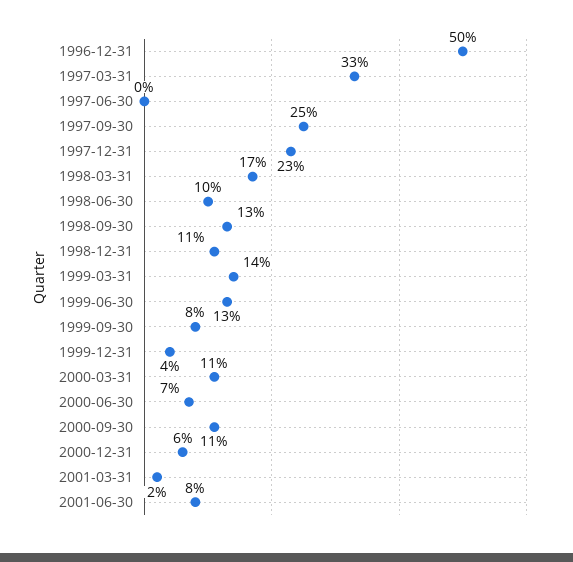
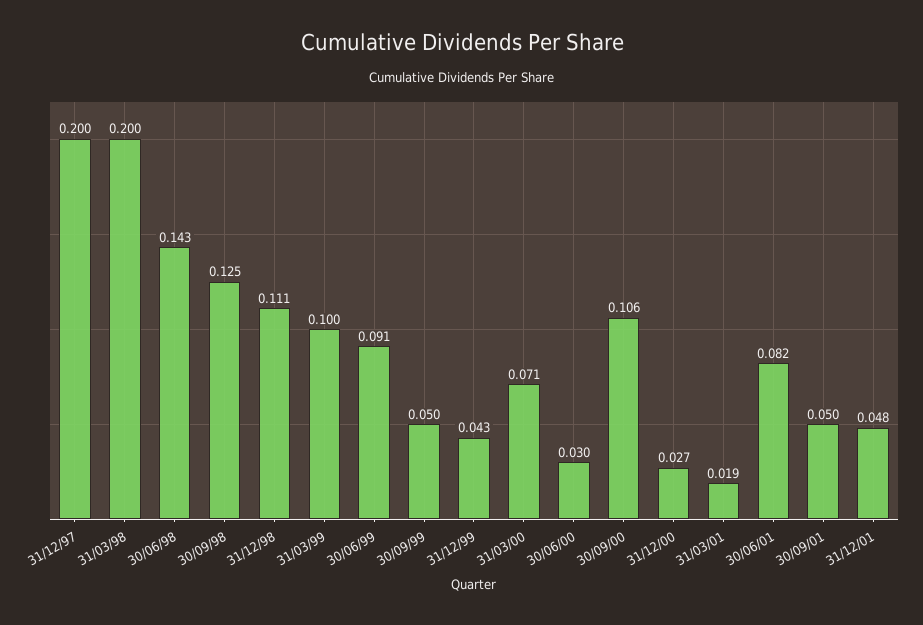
1996-12-31: 0.5 -> none
1997-03-31: 0.33 -> none
1997-06-30: 0 -> none
1997-09-30: 0.25 -> none
1997-12-31: 0.23 -> 0.2
1998-03-31: 0.17 -> 0.2
1998-06-30: 0.1 -> 0.143
1999-03-31: 0.14 -> 0.1
1999-06-30: 0.13 -> 0.091
1999-09-30: 0.08 -> 0.05
2000-03-31: 0.11 -> 0.071
2000-06-30: 0.07 -> 0.03
2000-12-31: 0.06 -> 0.027
30/09/01: none -> 0.05
31/12/01: none -> 0.048

